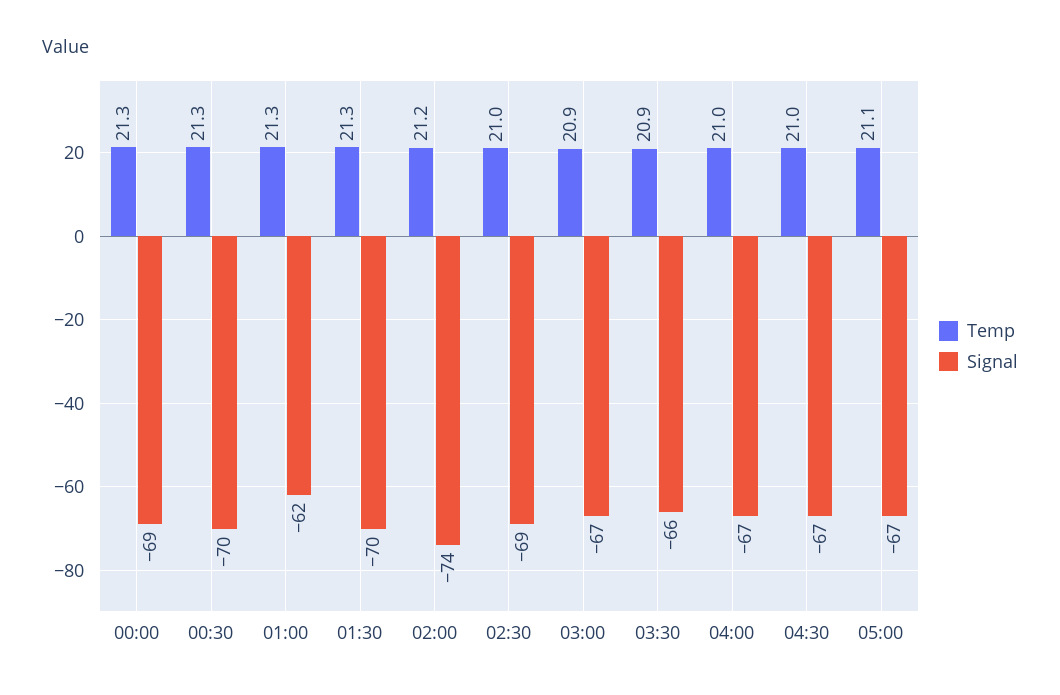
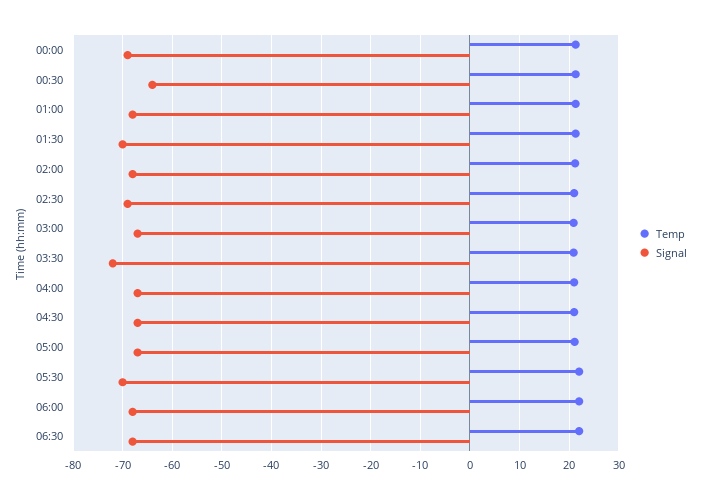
Signal, 00:30: -70 -> -64
Signal, 01:00: -62 -> -68
Signal, 02:00: -74 -> -68
Signal, 03:30: -66 -> -72
Temp, 05:30: none -> 22
Signal, 05:30: none -> -70
Temp, 06:00: none -> 22
Signal, 06:00: none -> -68
Temp, 06:30: none -> 22
Signal, 06:30: none -> -68

